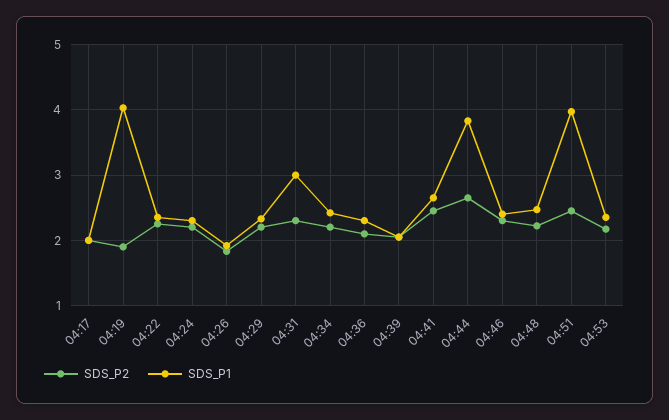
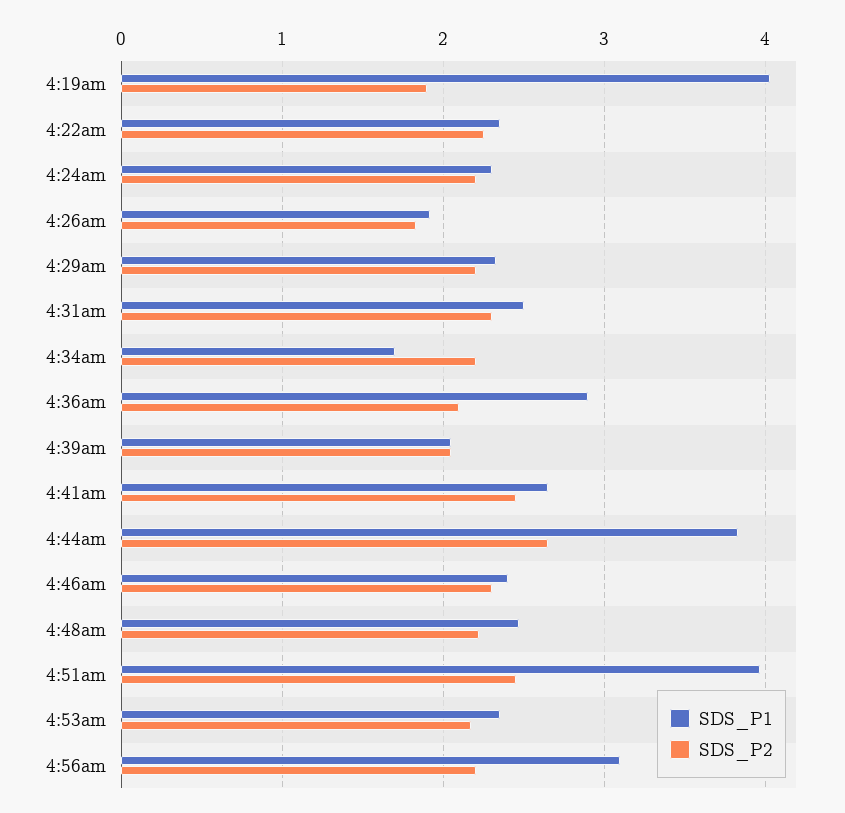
SDS_P2, 04:17: 2 -> none
SDS_P1, 04:17: 2 -> none
SDS_P1, 04:31: 3 -> 2.5
SDS_P1, 04:34: 2.4 -> 1.7
SDS_P1, 04:36: 2.3 -> 2.9
SDS_P1, 4:56am: none -> 3.1
SDS_P2, 4:56am: none -> 2.2

